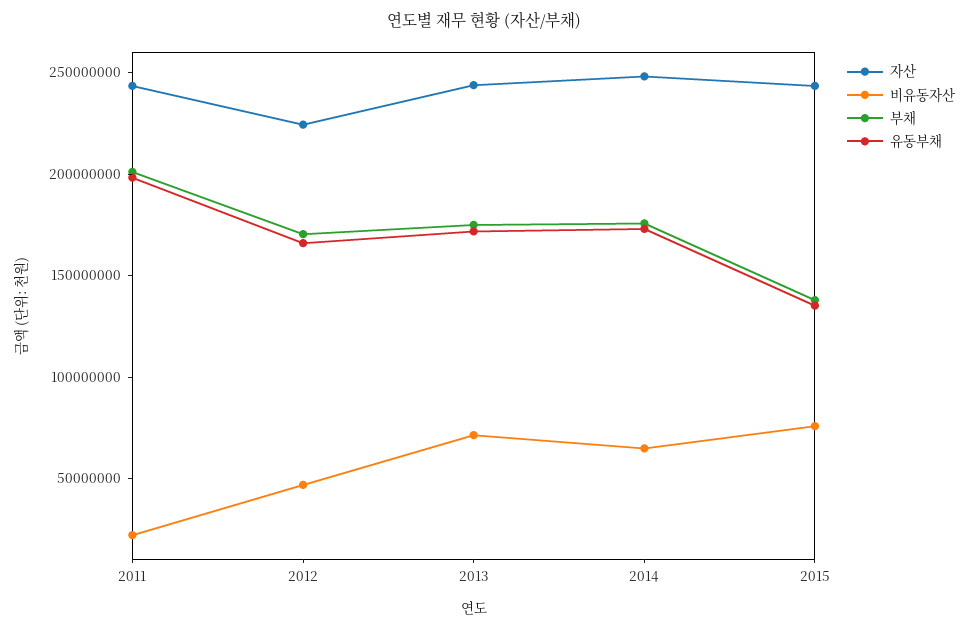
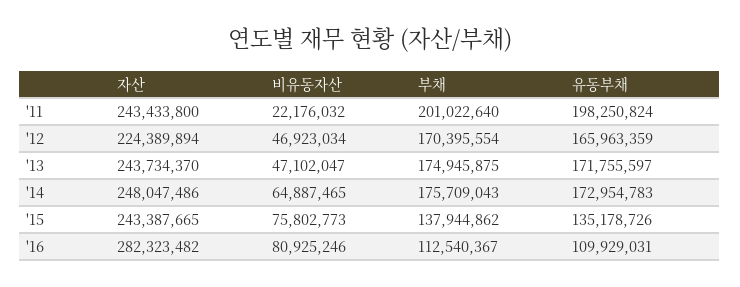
비유동자산, 2013: 70000000 -> 47102047
자산, '16: none -> 282323482
비유동자산, '16: none -> 80925246
부채, '16: none -> 112540367
유동부채, '16: none -> 109929031

